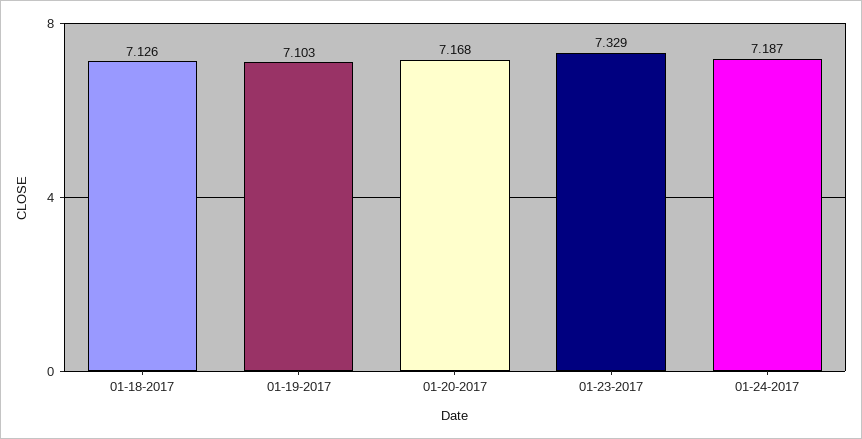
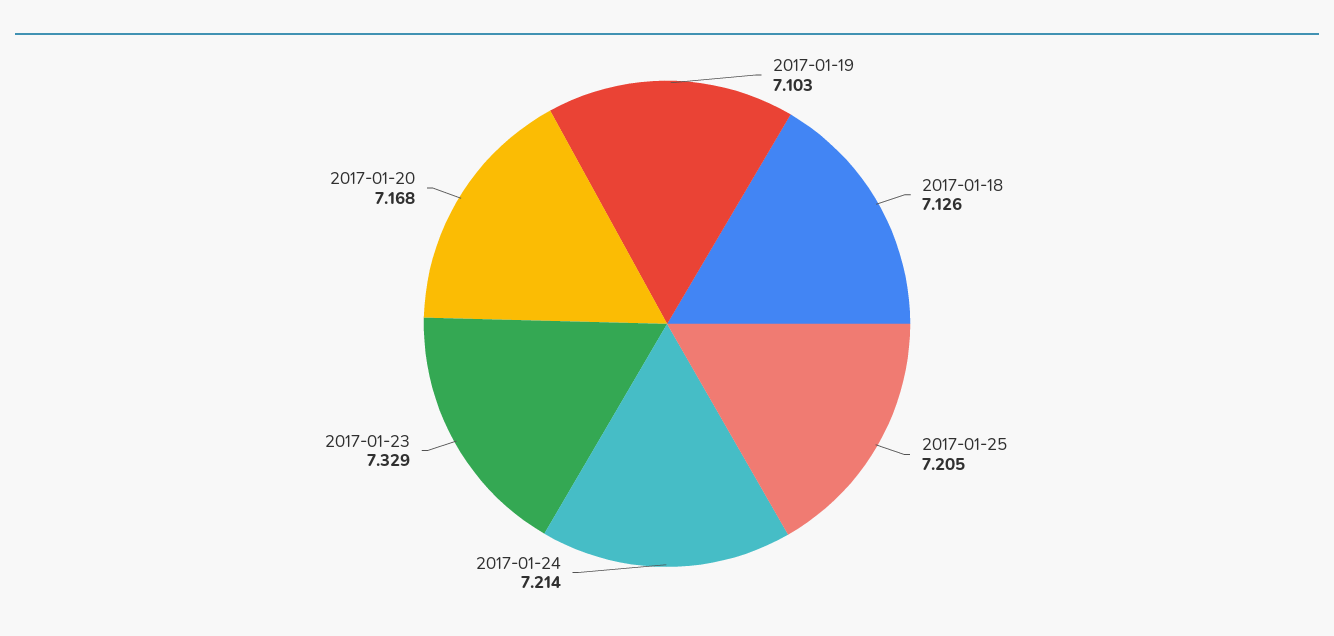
01-24-2017: 7.187 -> 7.214
2017-01-25: none -> 7.205

